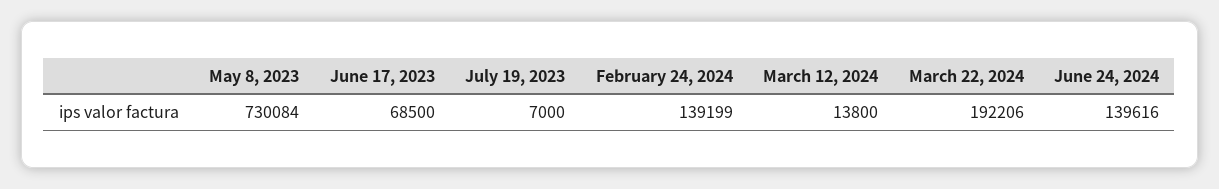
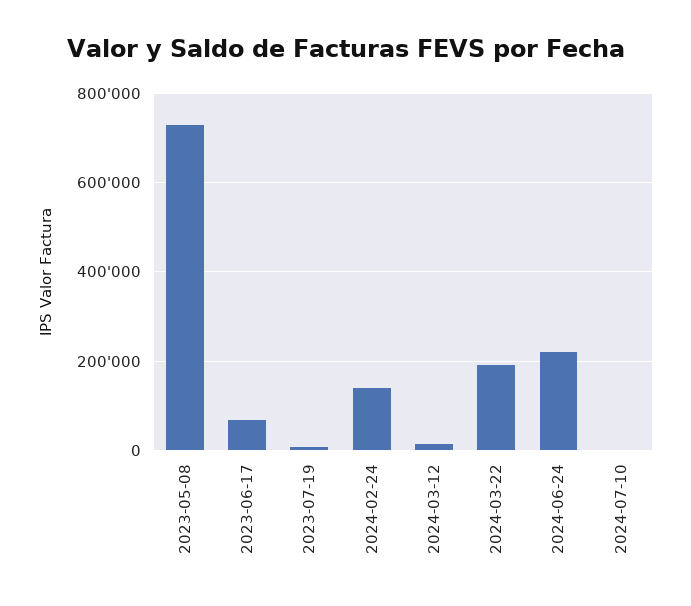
June 24, 2024: 139616 -> 220000
2024-07-10: none -> 0

